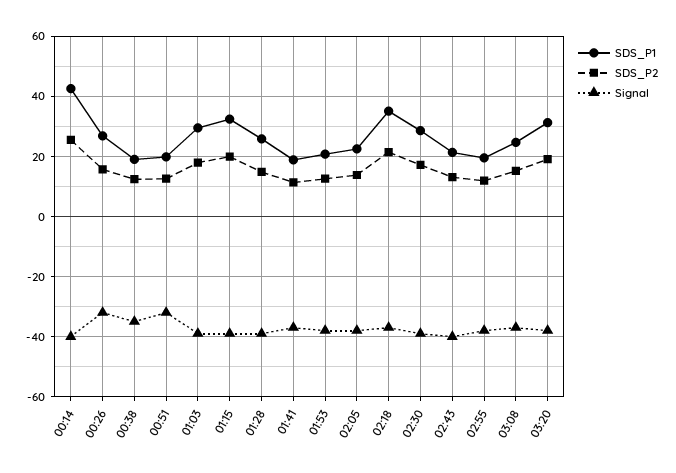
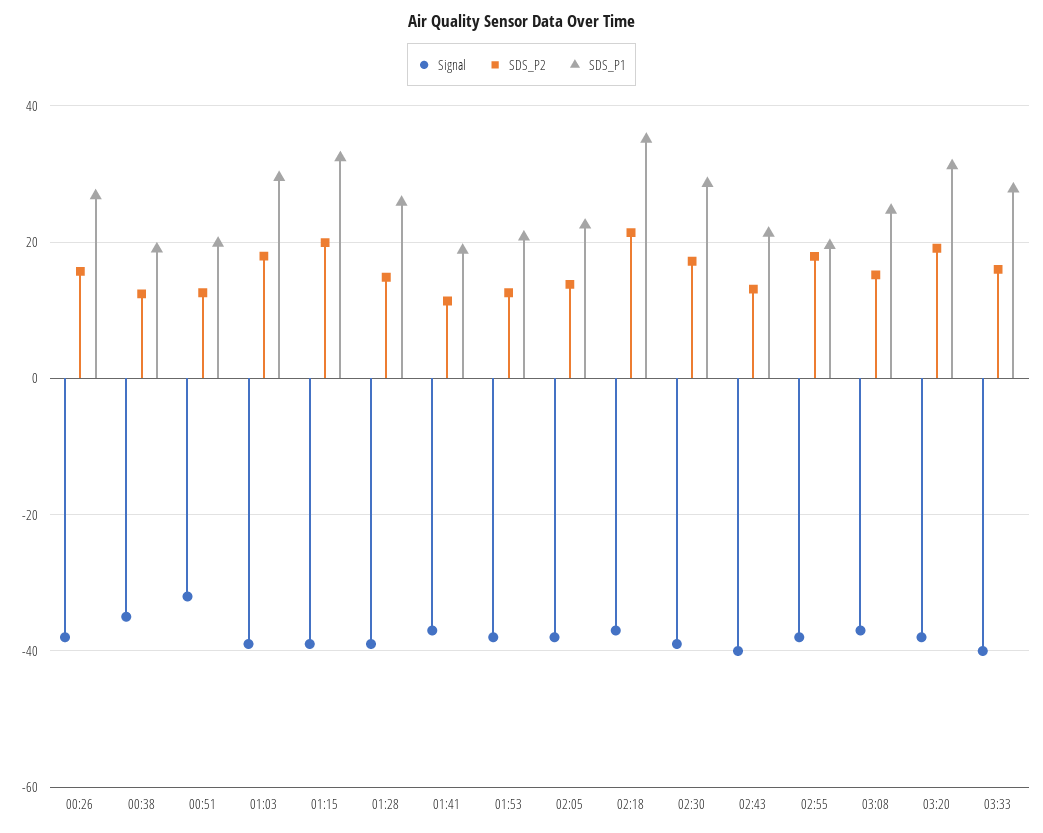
SDS_P1, 00:14: 42 -> none
SDS_P2, 00:14: 26 -> none
Signal, 00:14: -40 -> none
Signal, 00:26: -32 -> -38
SDS_P2, 02:55: 12 -> 18
Signal, 03:33: none -> -40
SDS_P2, 03:33: none -> 16
SDS_P1, 03:33: none -> 28

